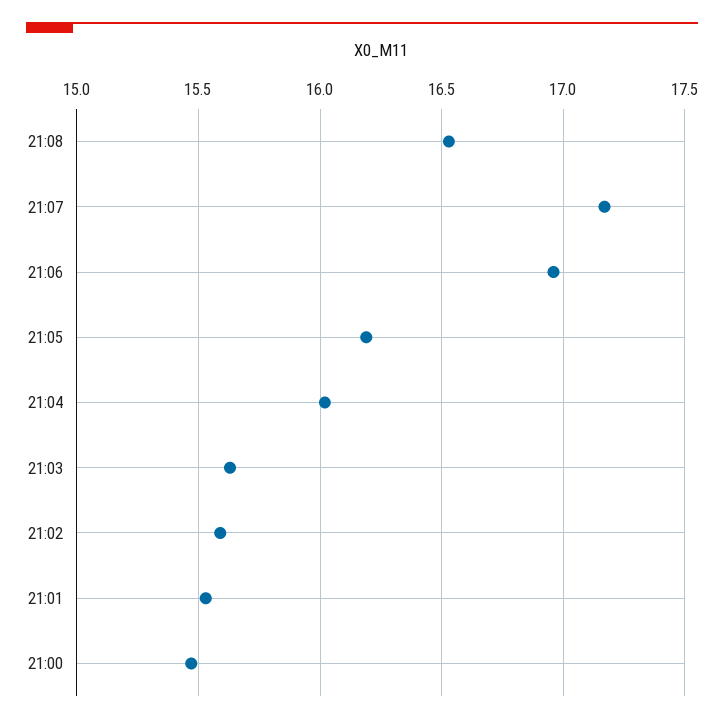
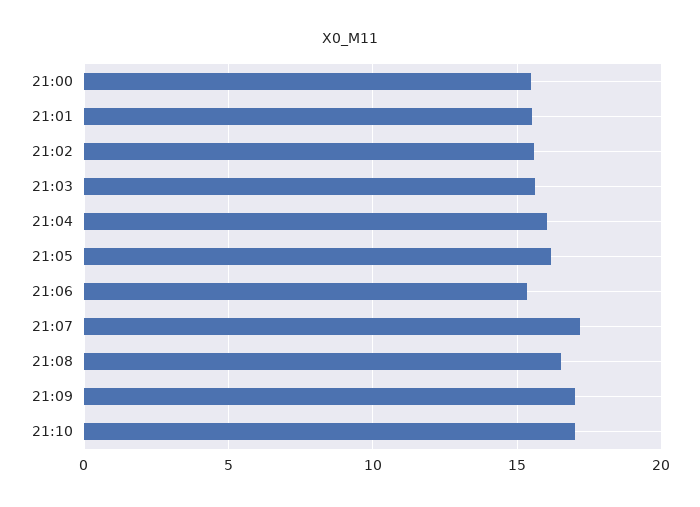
21:06: 16.95 -> 15.5
21:09: none -> 17
21:10: none -> 17

